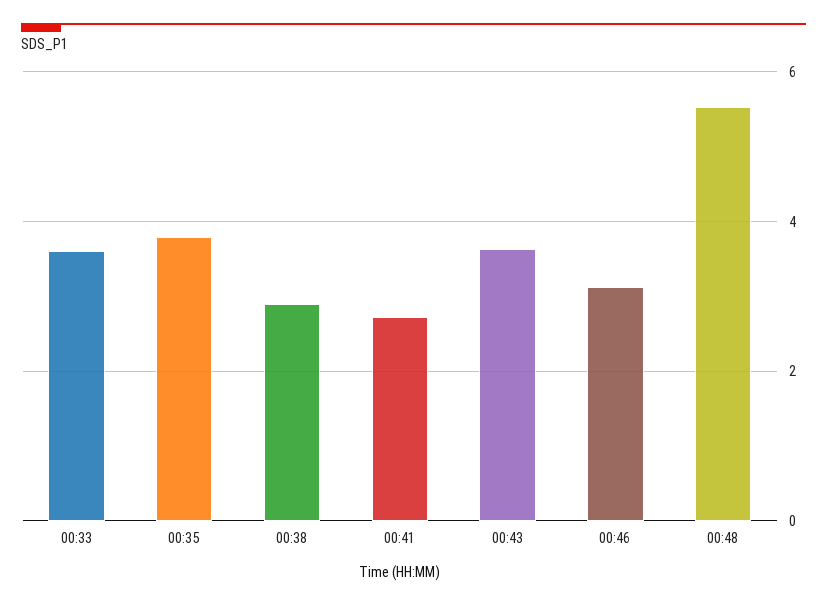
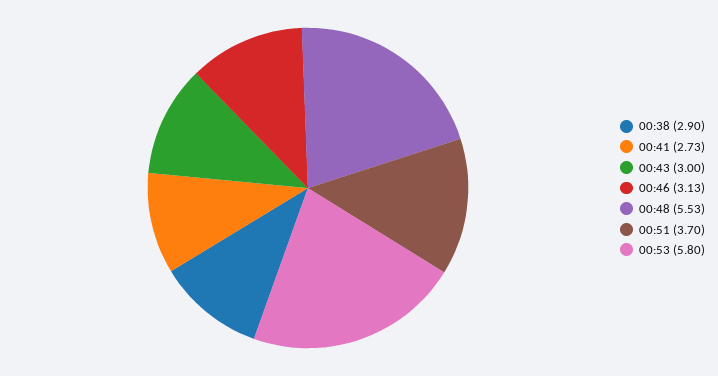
00:33: 3.6 -> none
00:35: 3.8 -> none
00:43: 3.6 -> 3
00:51: none -> 3.7
00:53: none -> 5.8

